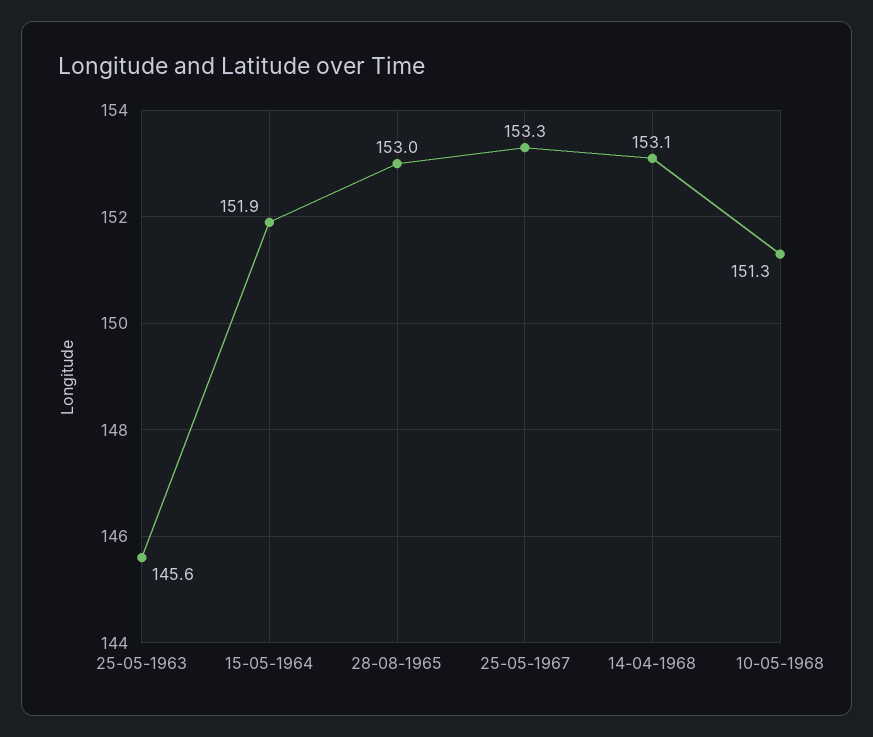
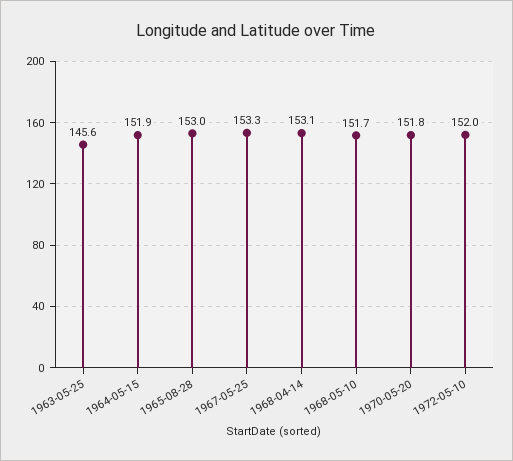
10-05-1968: 151.3 -> 151.7
1970-05-20: none -> 151.8
1972-05-10: none -> 152

